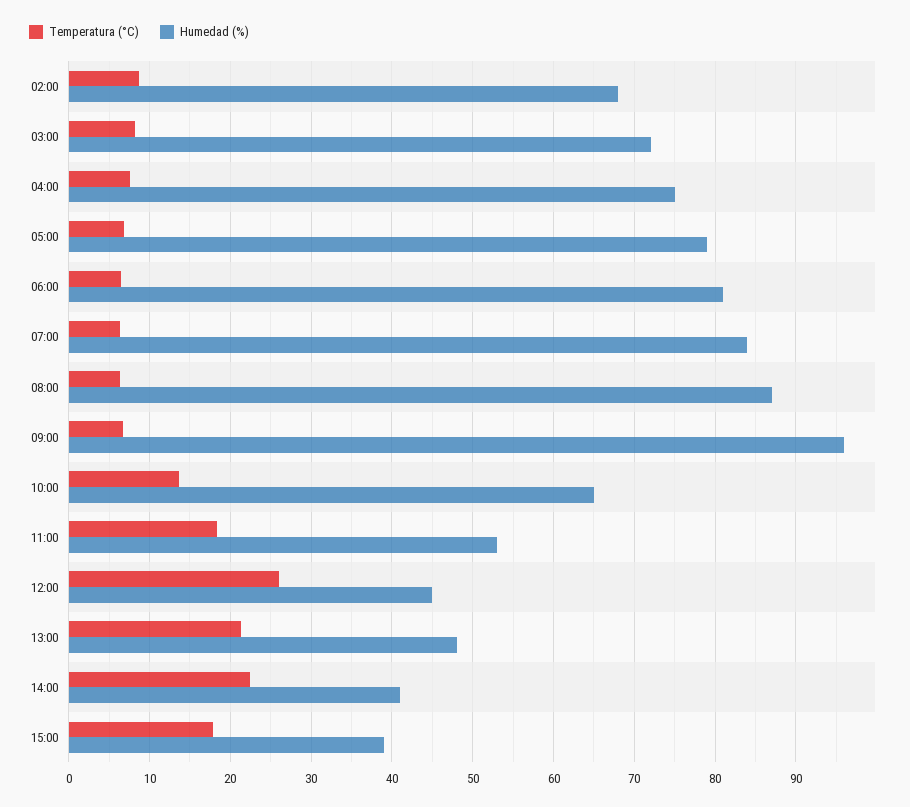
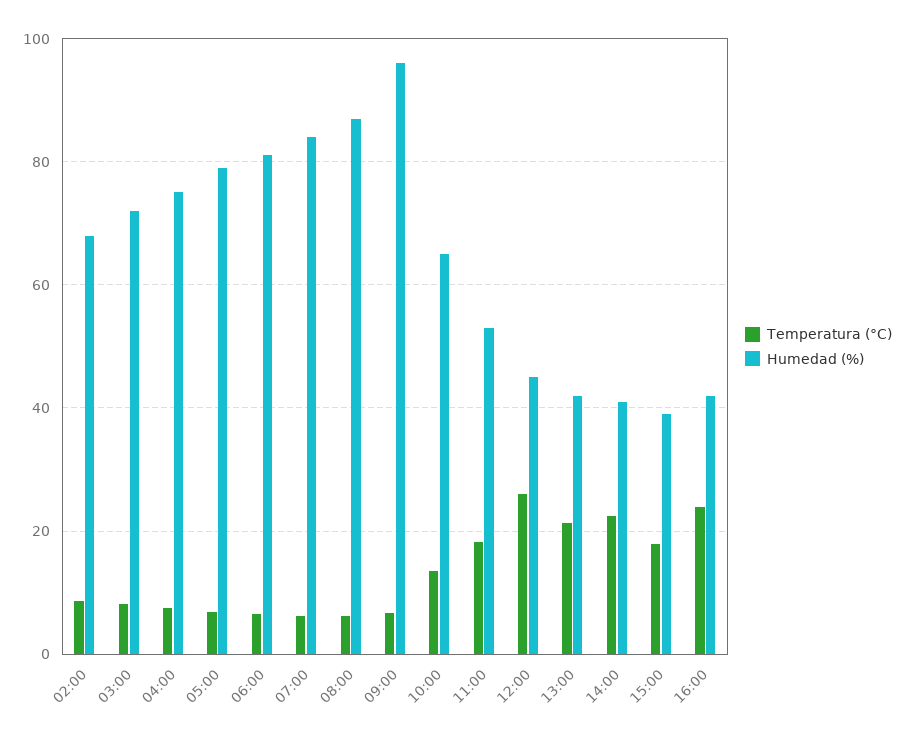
Humedad (%), 13:00: 48 -> 42
Temperatura (°C), 16:00: none -> 24
Humedad (%), 16:00: none -> 42

